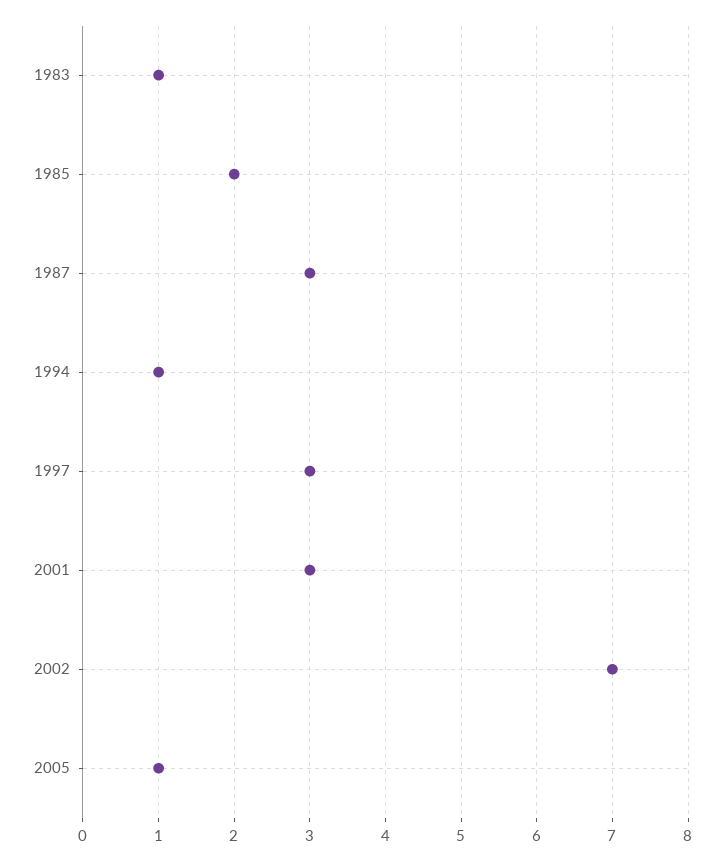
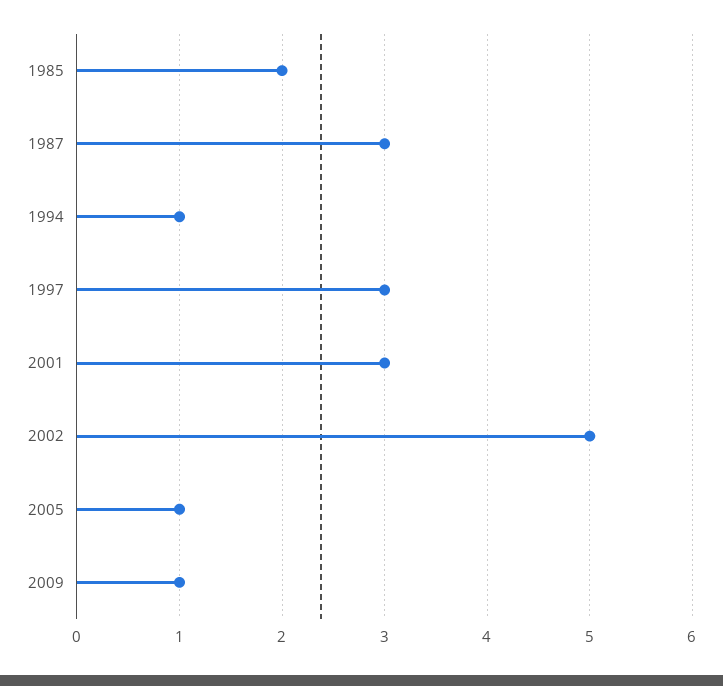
1983: 1 -> none
2002: 7 -> 5
2009: none -> 1

